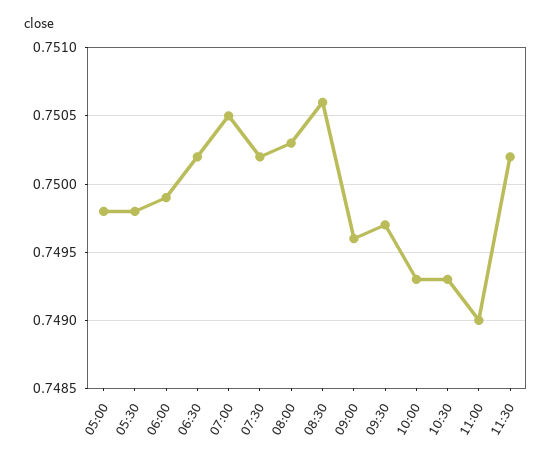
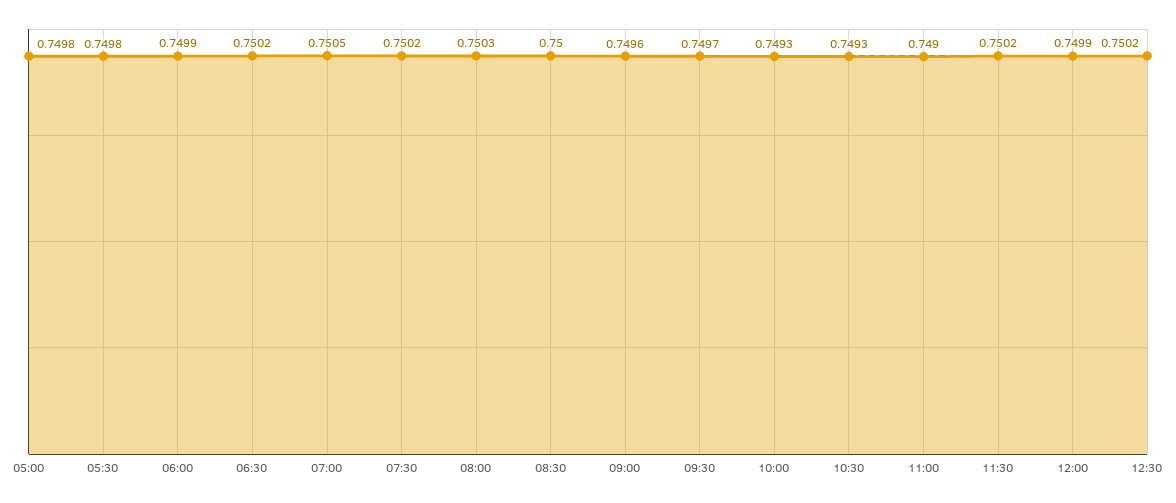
08:30: 0.7506 -> 0.75
12:00: none -> 0.7499
12:30: none -> 0.7502

